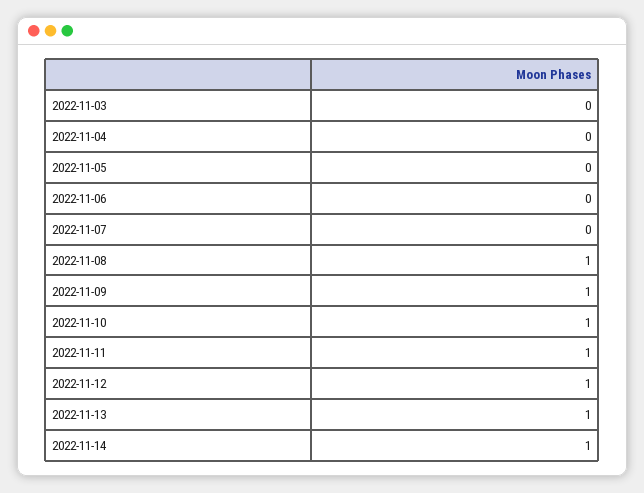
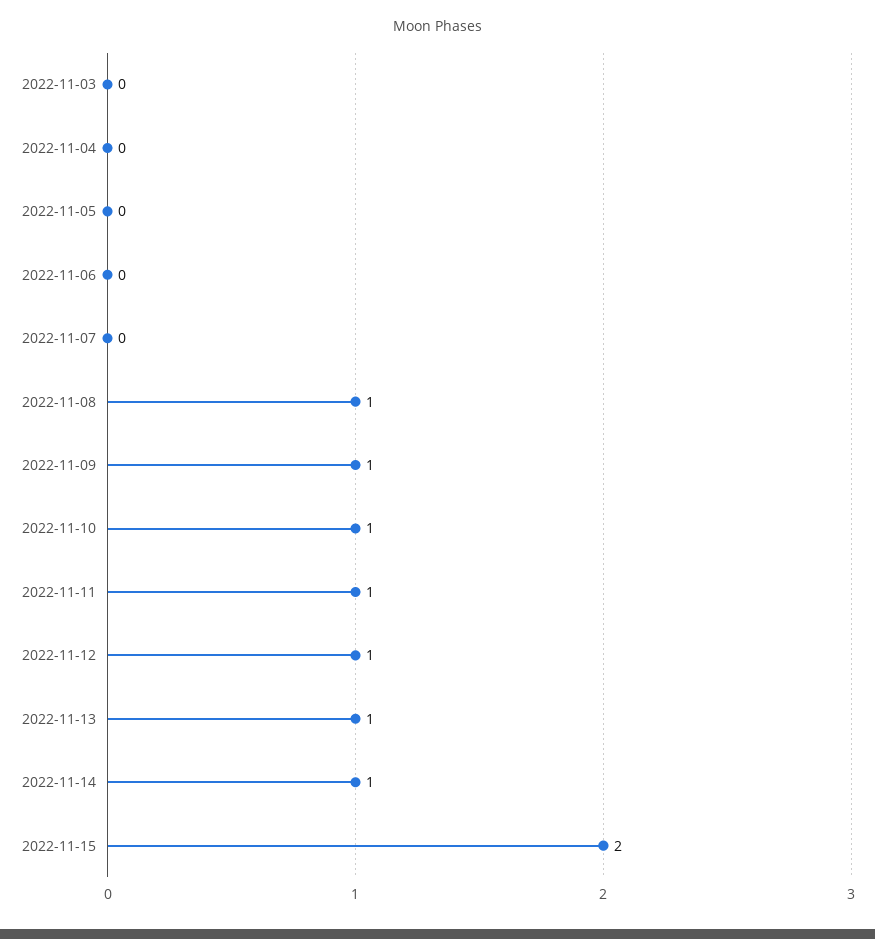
2022-11-15: none -> 2

